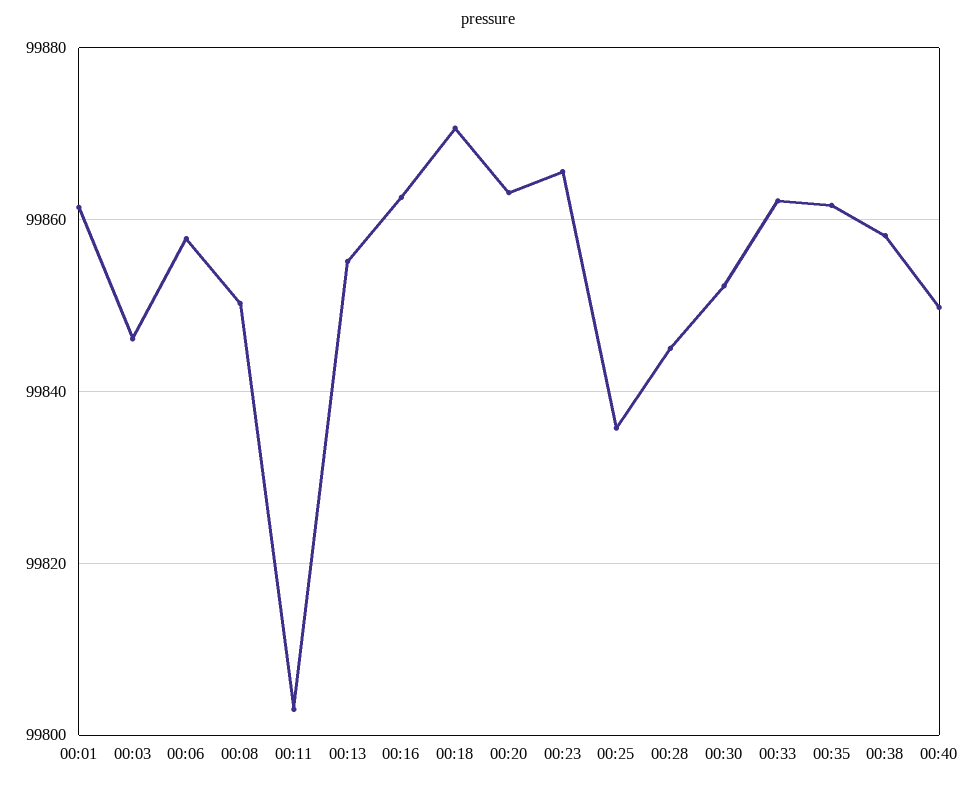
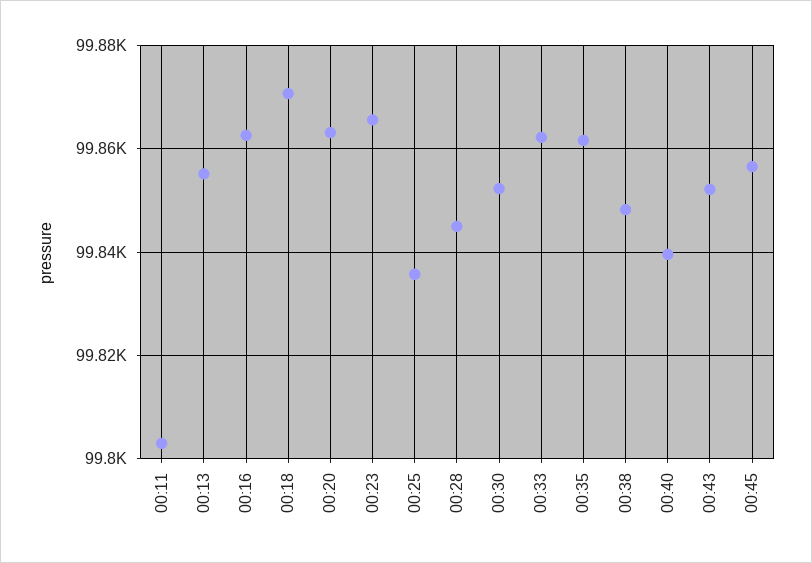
00:01: 99862 -> none
00:03: 99846 -> none
00:06: 99858 -> none
00:08: 99850 -> none
00:38: 99858 -> 99848
00:40: 99850 -> 99840
00:43: none -> 99852
00:45: none -> 99856

